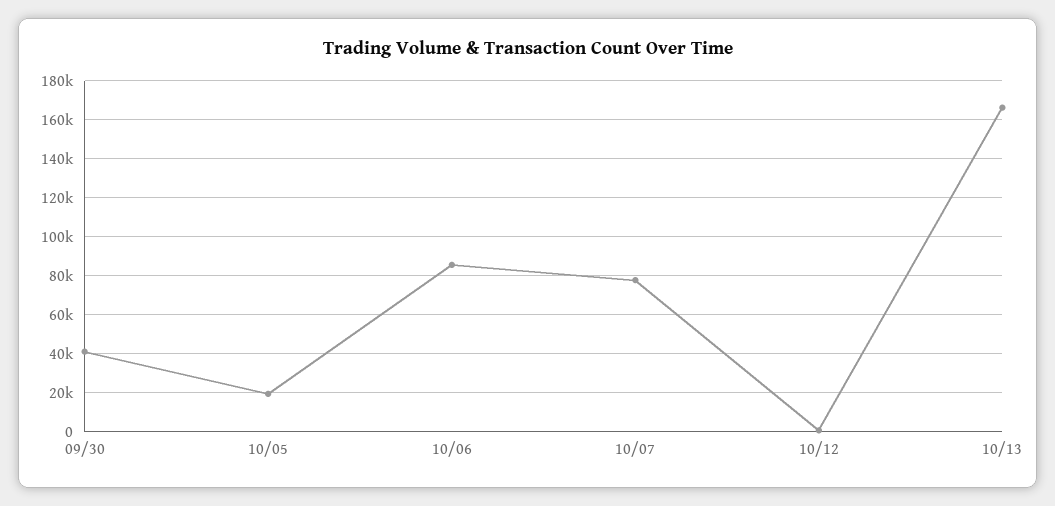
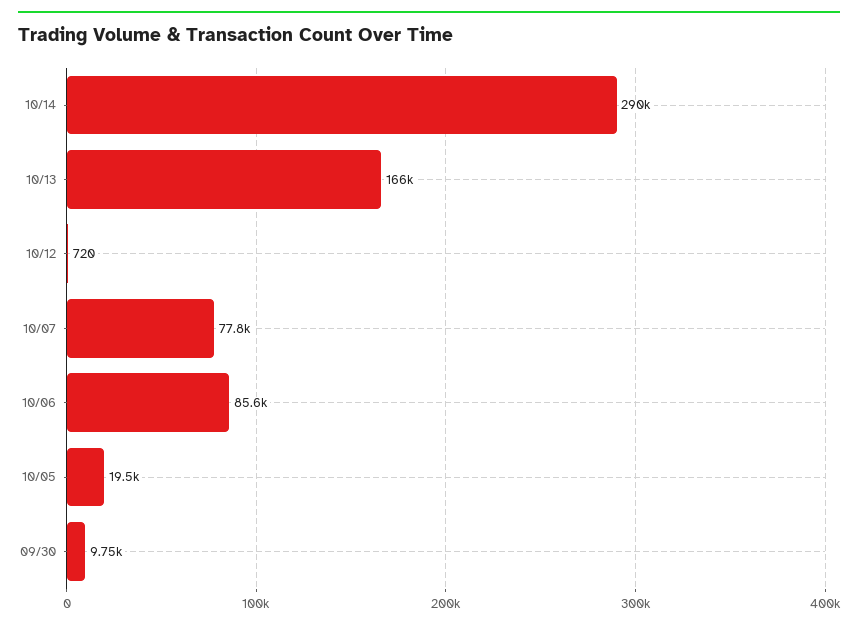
09/30: 40000 -> 9750
10/14: none -> 290000

